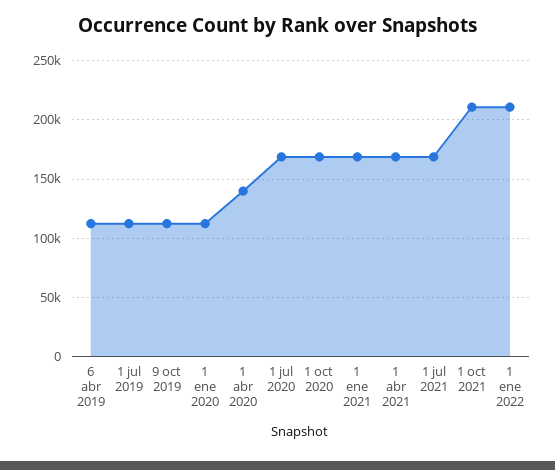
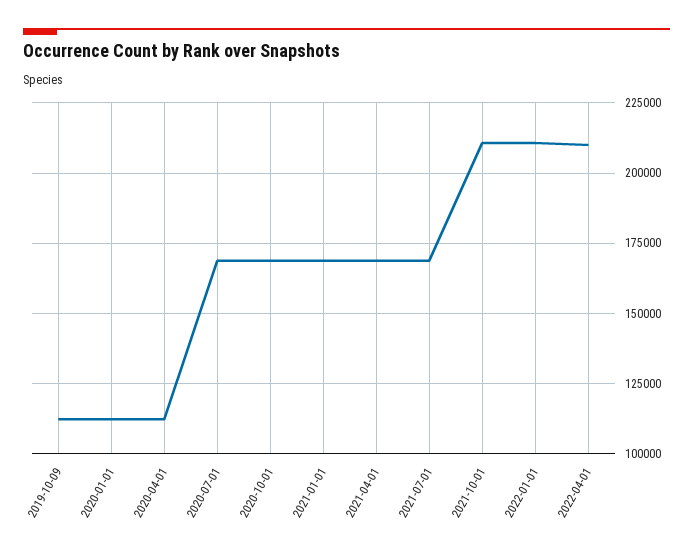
6 abr 2019: 110000 -> none
1 jul 2019: 110000 -> none
1 abr 2020: 140000 -> 112500
2022-04-01: none -> 210000

